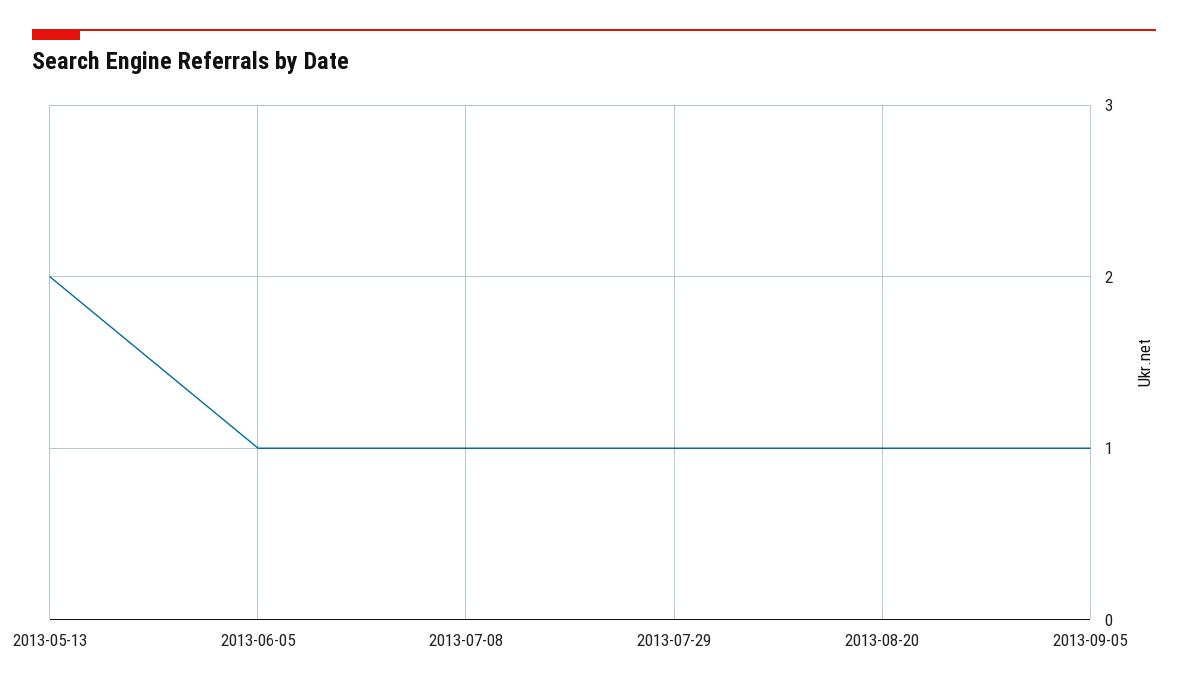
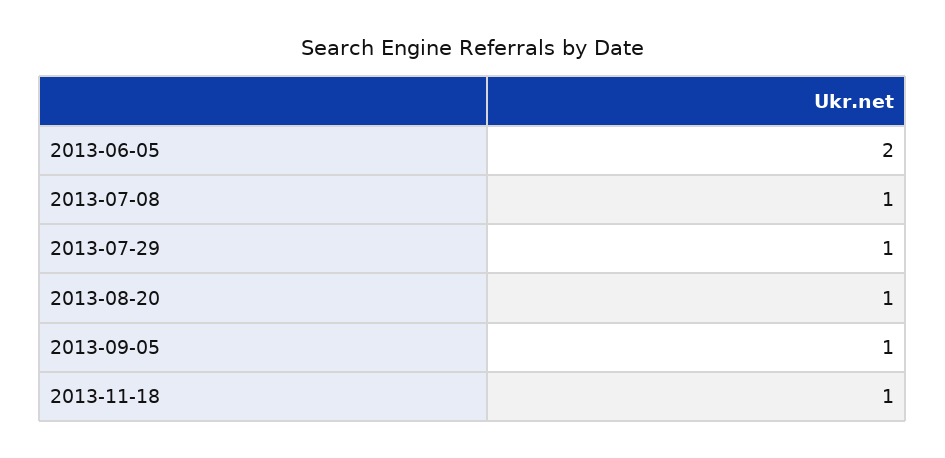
2013-05-13: 2 -> none
2013-06-05: 1 -> 2
2013-11-18: none -> 1

